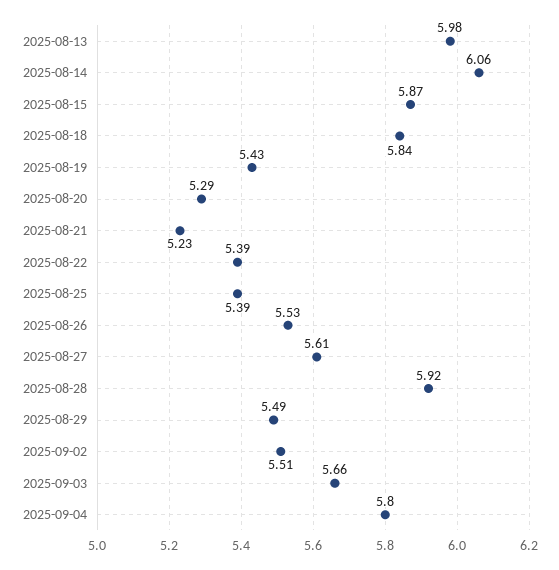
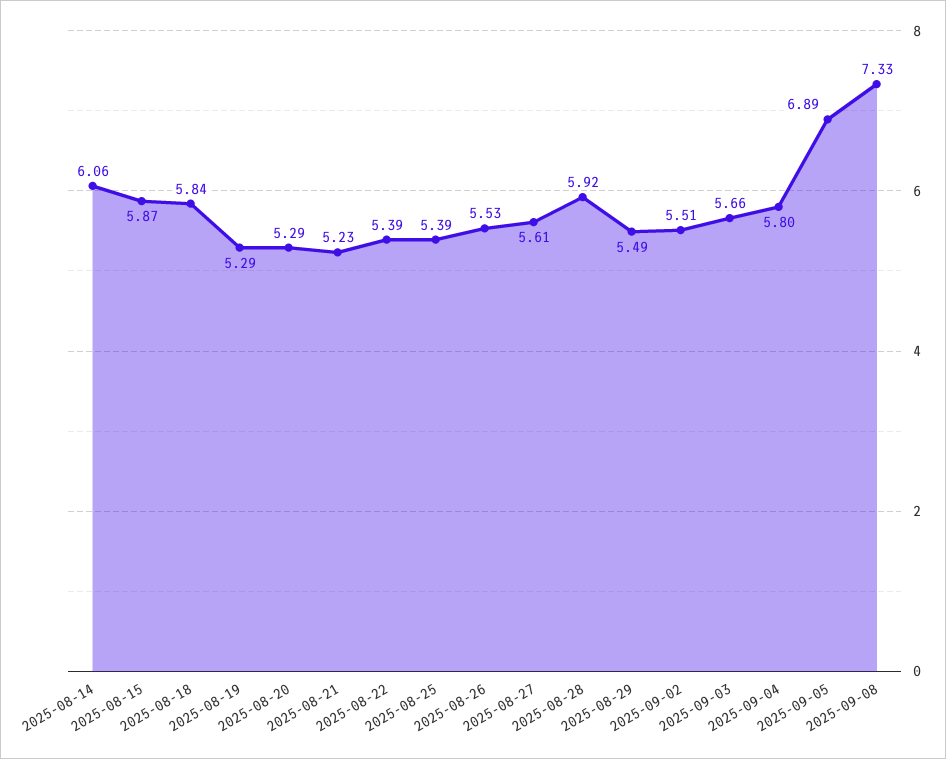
2025-08-13: 5.98 -> none
2025-08-19: 5.43 -> 5.29
2025-09-05: none -> 6.89
2025-09-08: none -> 7.33

